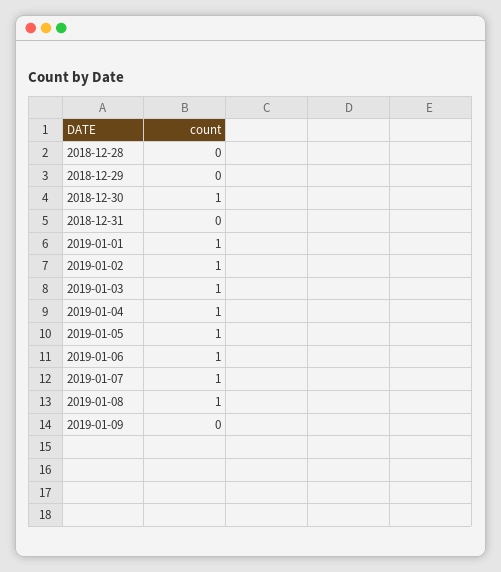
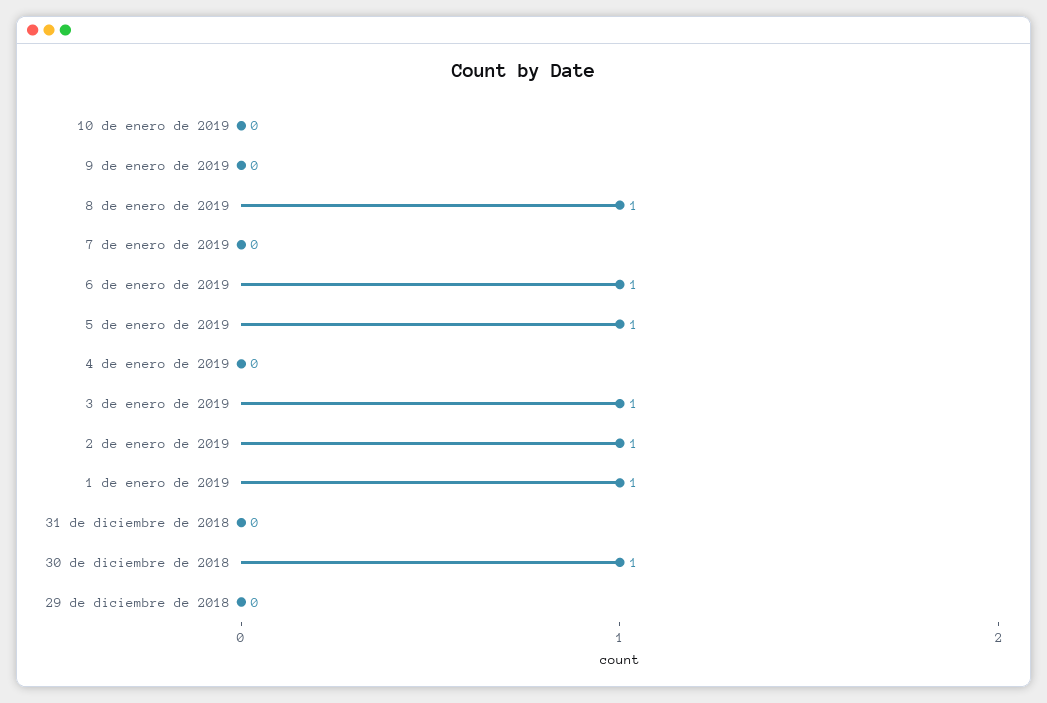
2018-12-28: 0 -> none
2019-01-04: 1 -> 0
2019-01-07: 1 -> 0
10 de enero de 2019: none -> 0

